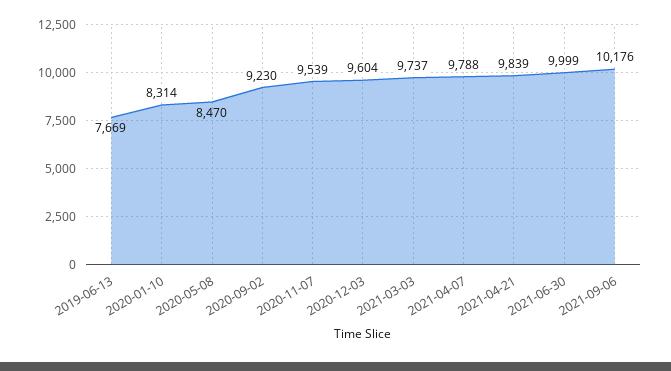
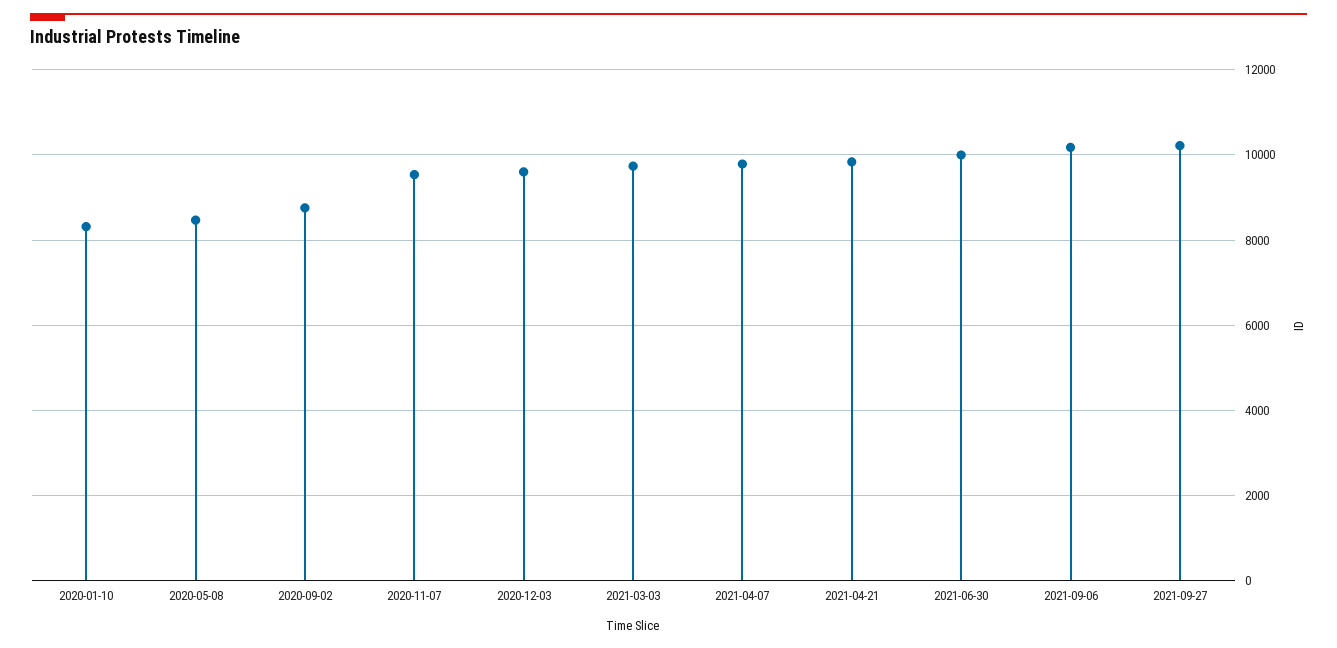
2019-06-13: 7669 -> none
2020-09-02: 9230 -> 8800
2021-09-27: none -> 10200

